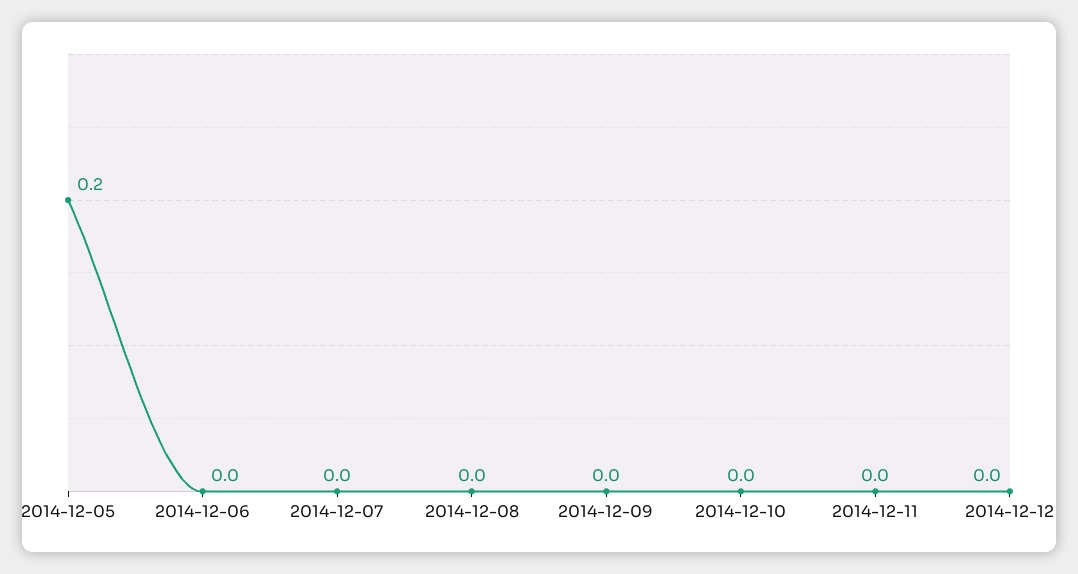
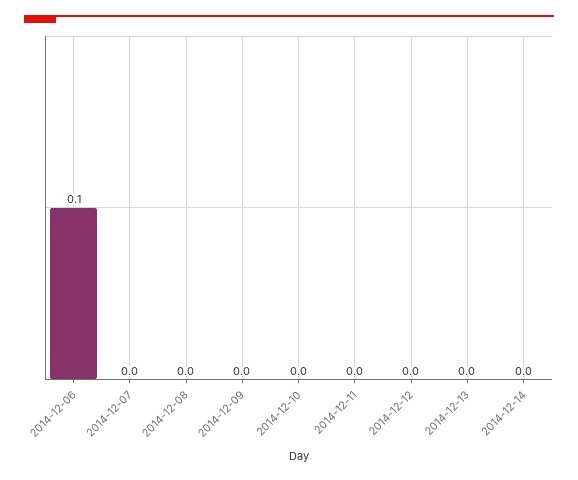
2014-12-05: 0.2 -> none
2014-12-06: 0 -> 0.1
2014-12-13: none -> 0
2014-12-14: none -> 0

